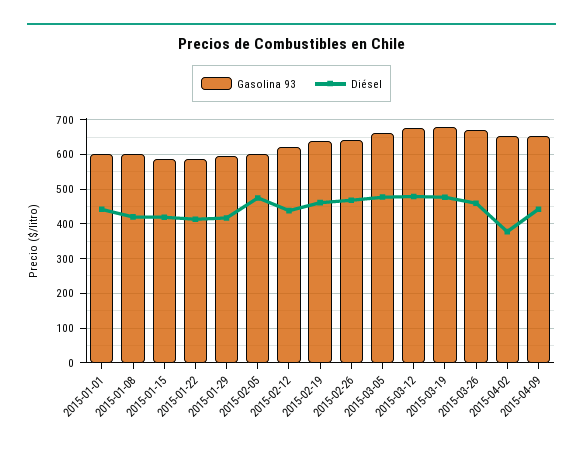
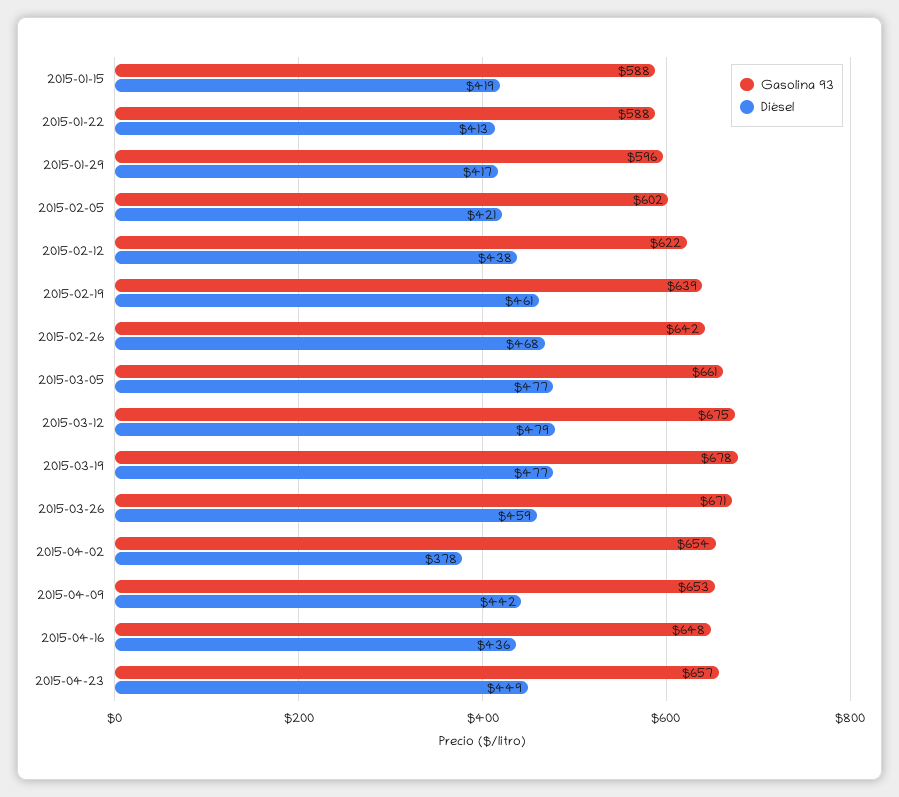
Gasolina 93, 2015-01-01: 600 -> none
Diésel, 2015-01-01: 440 -> none
Gasolina 93, 2015-01-08: 600 -> none
Diésel, 2015-01-08: 420 -> none
Diésel, 2015-02-05: 480 -> 421
Gasolina 93, 2015-04-16: none -> 648
Diésel, 2015-04-16: none -> 436
Gasolina 93, 2015-04-23: none -> 657
Diésel, 2015-04-23: none -> 449

